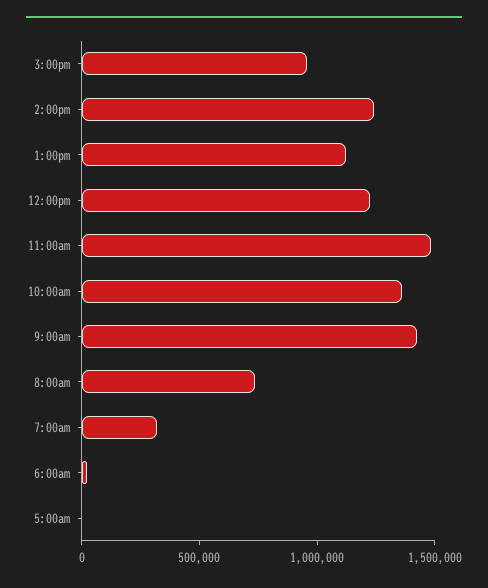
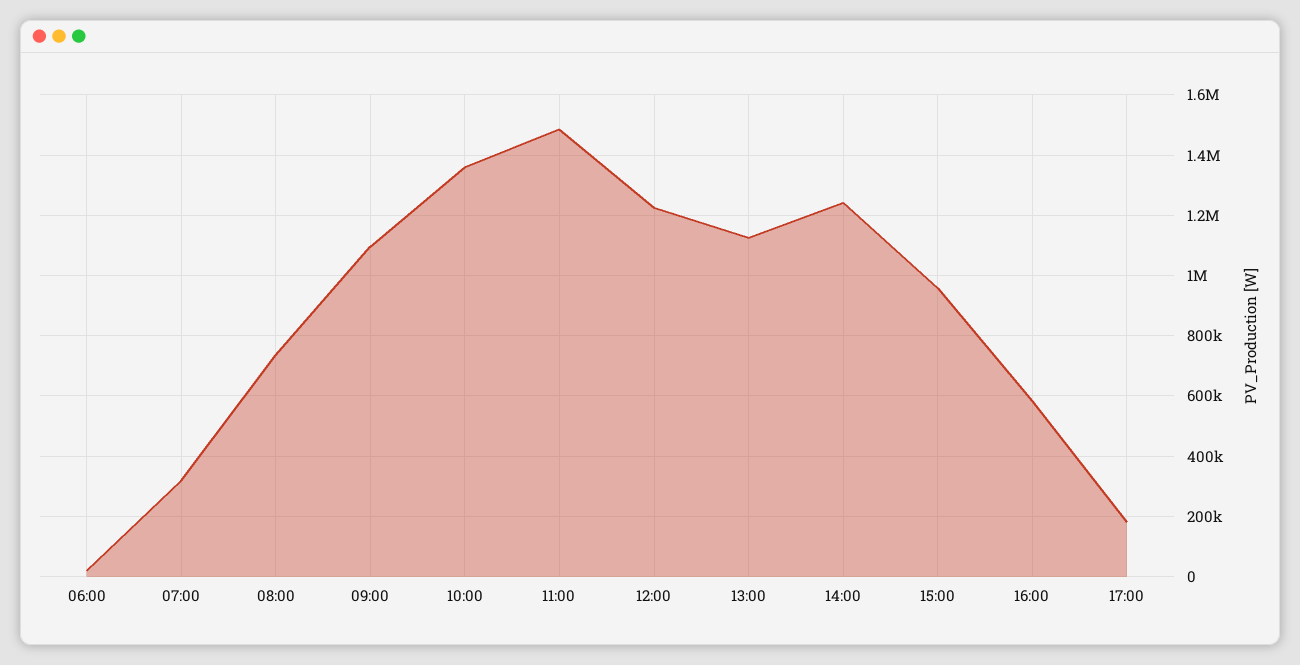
9:00am: 1400000 -> 1100000
5:00am: 0 -> none
16:00: none -> 580000
17:00: none -> 180000

